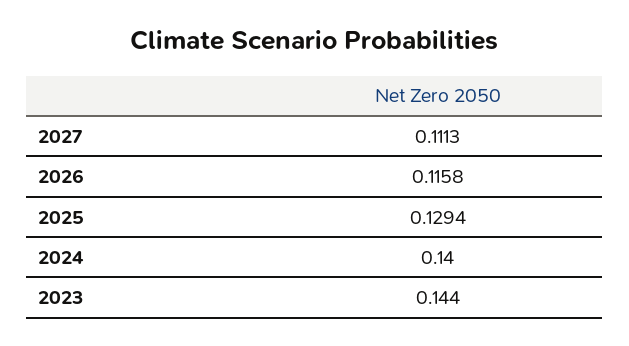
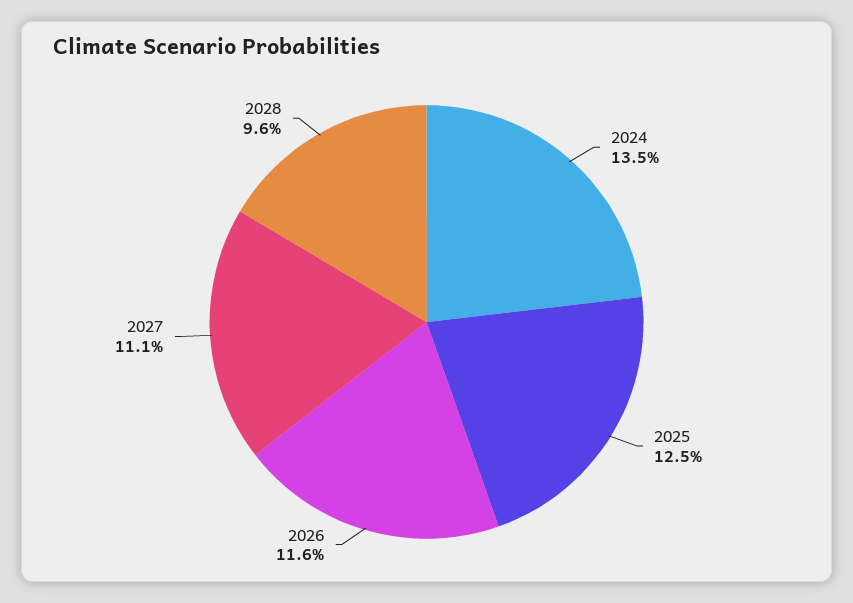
2025: 0.1294 -> 0.125
2024: 0.14 -> 0.135
2023: 0.144 -> none
2028: none -> 0.096

